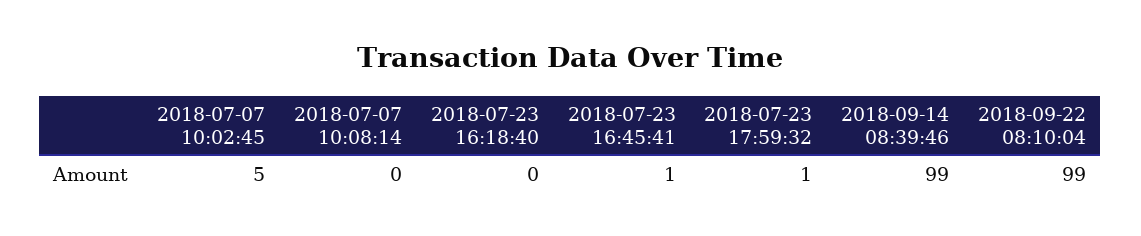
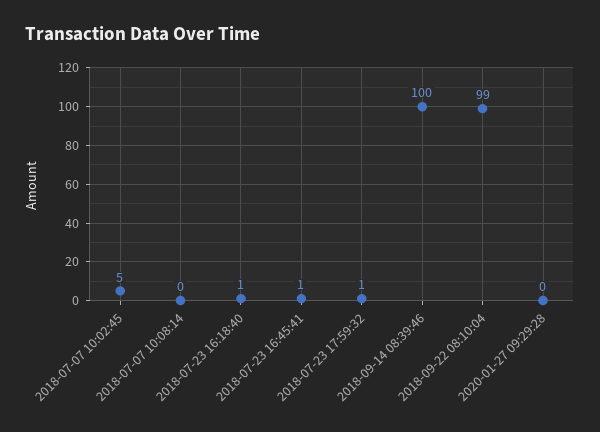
2018-07-23 16:18:40: 0 -> 1
2018-09-14 08:39:46: 99 -> 100
2020-01-27 09:29:28: none -> 0

